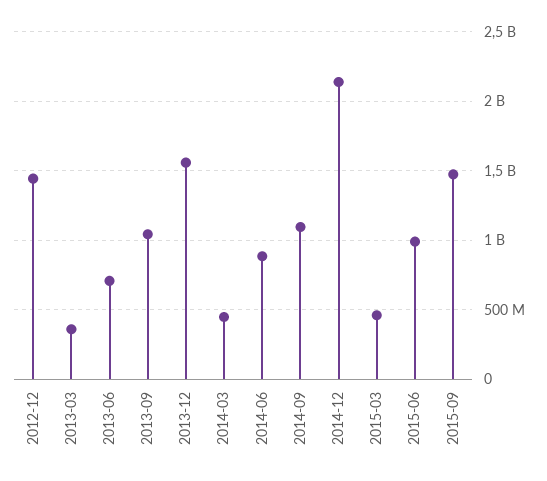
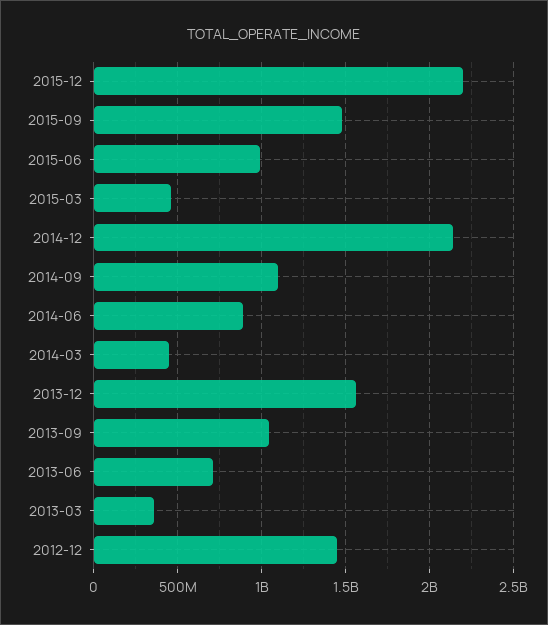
2015-12: none -> 2200000000

